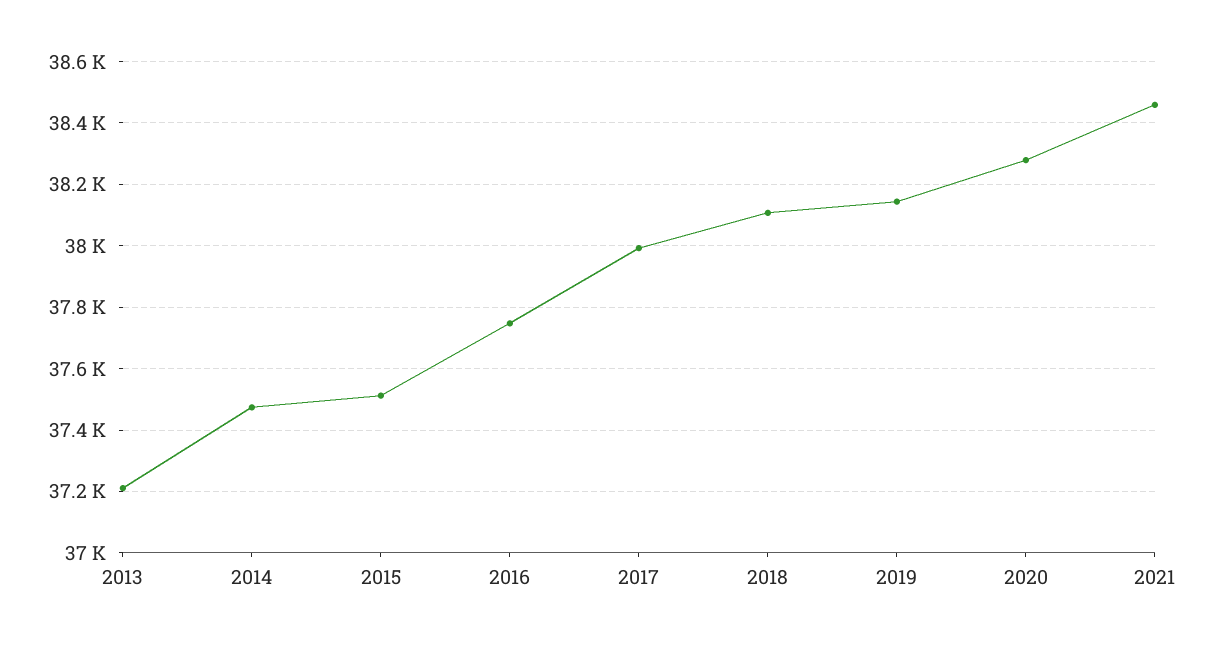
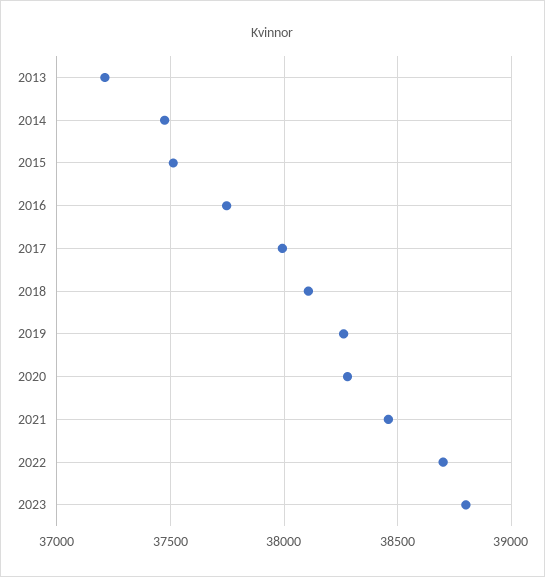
2019: 38140 -> 38250
2022: none -> 38700
2023: none -> 38800

